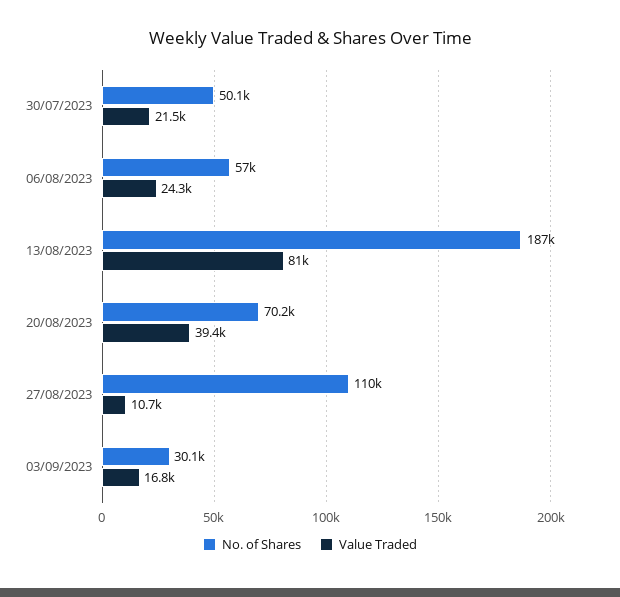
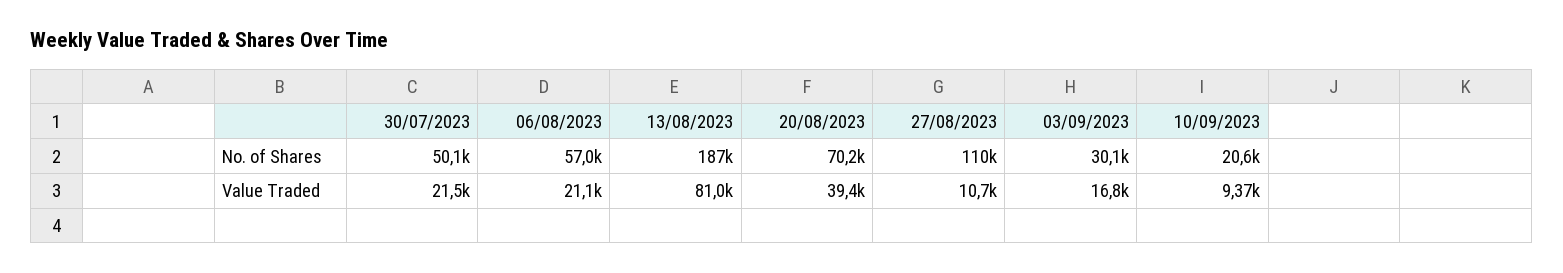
Value Traded, 06/08/2023: 24300 -> 21100
No. of Shares, 10/09/2023: none -> 20600
Value Traded, 10/09/2023: none -> 9370

